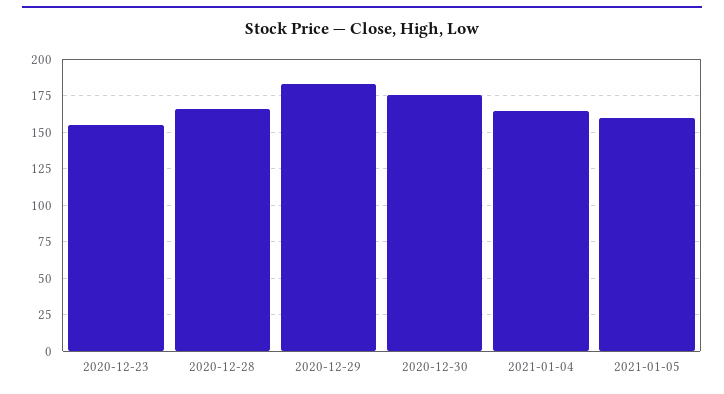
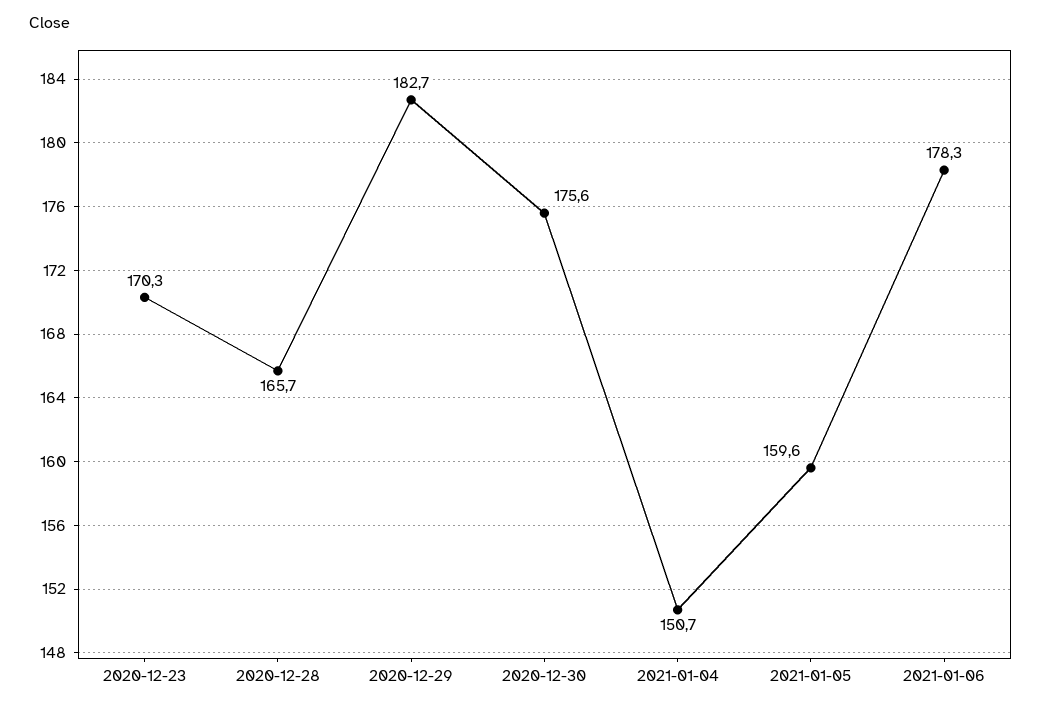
2020-12-23: 155 -> 170.3
2021-01-04: 165 -> 150.7
2021-01-06: none -> 178.3

